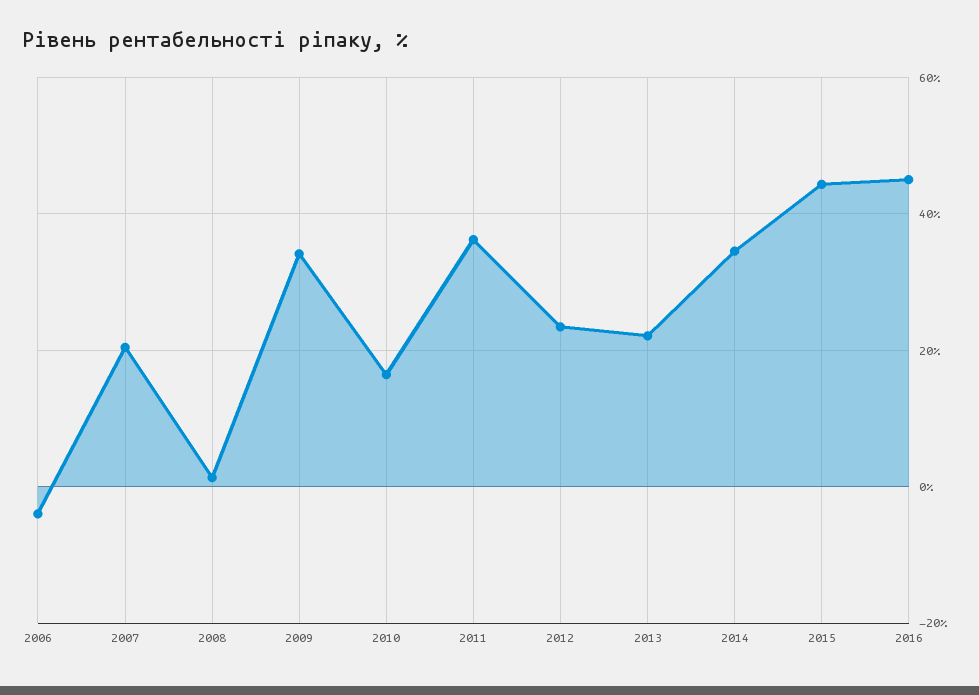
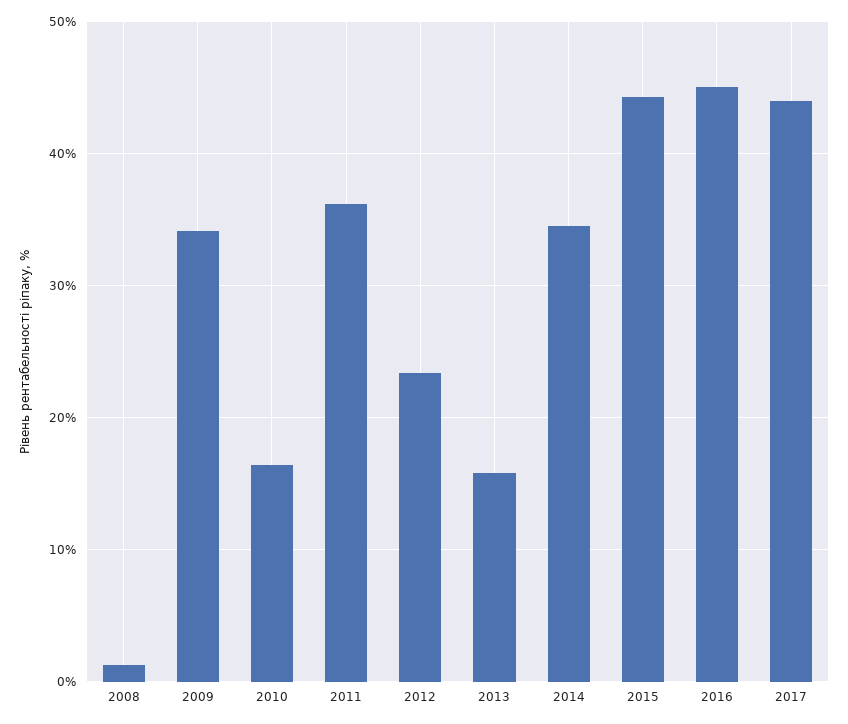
2006: -4 -> none
2007: 20 -> none
2013: 22 -> 16
2017: none -> 44

